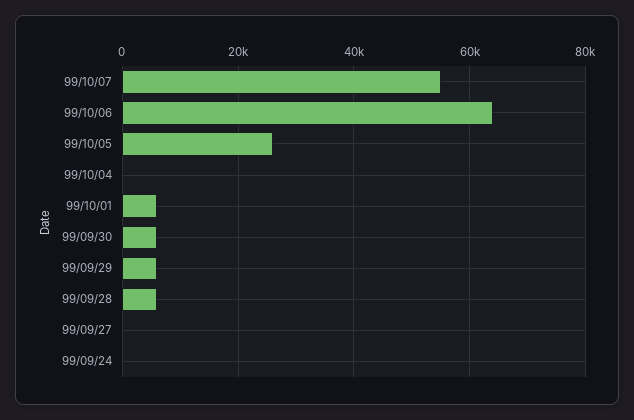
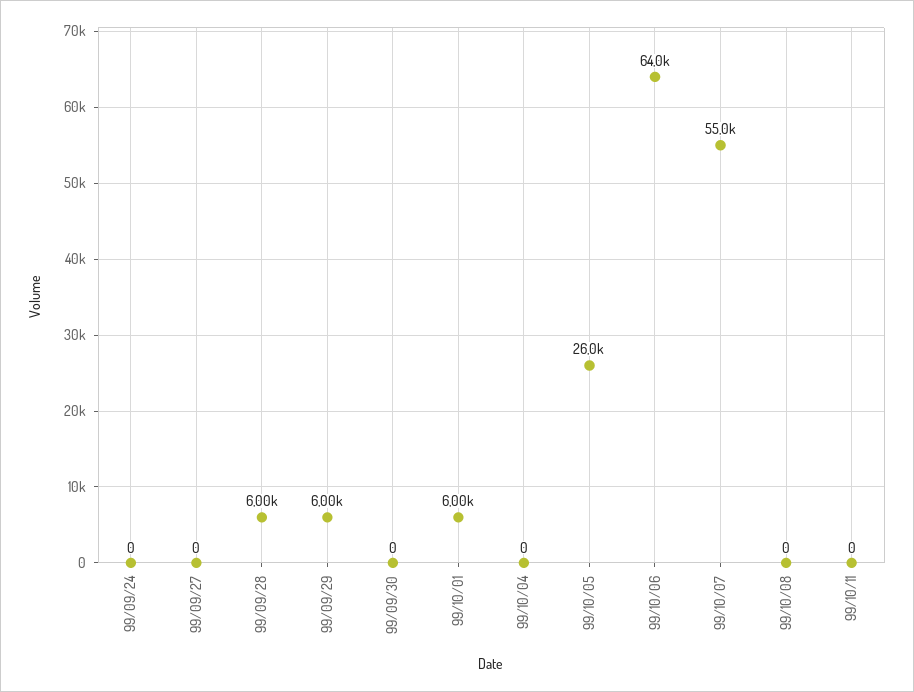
99/09/30: 6000 -> 0
99/10/08: none -> 0
99/10/11: none -> 0

